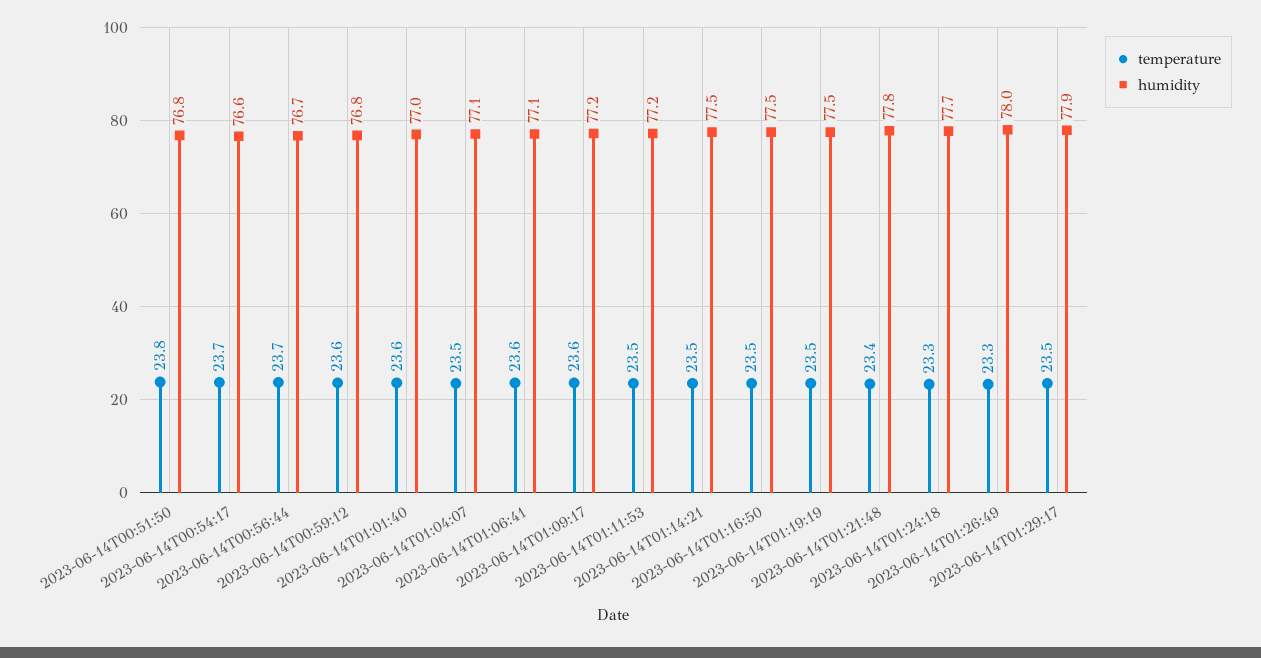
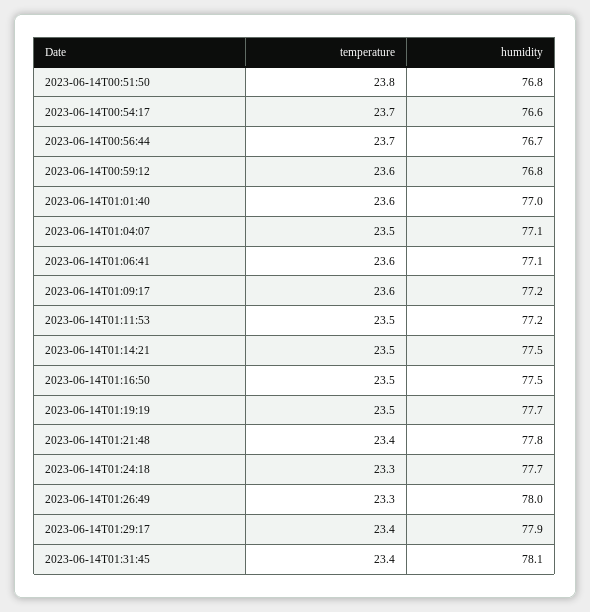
humidity, 2023-06-14T01:19:19: 77.5 -> 77.7
temperature, 2023-06-14T01:29:17: 23.5 -> 23.4
temperature, 2023-06-14T01:31:45: none -> 23.4
humidity, 2023-06-14T01:31:45: none -> 78.1

